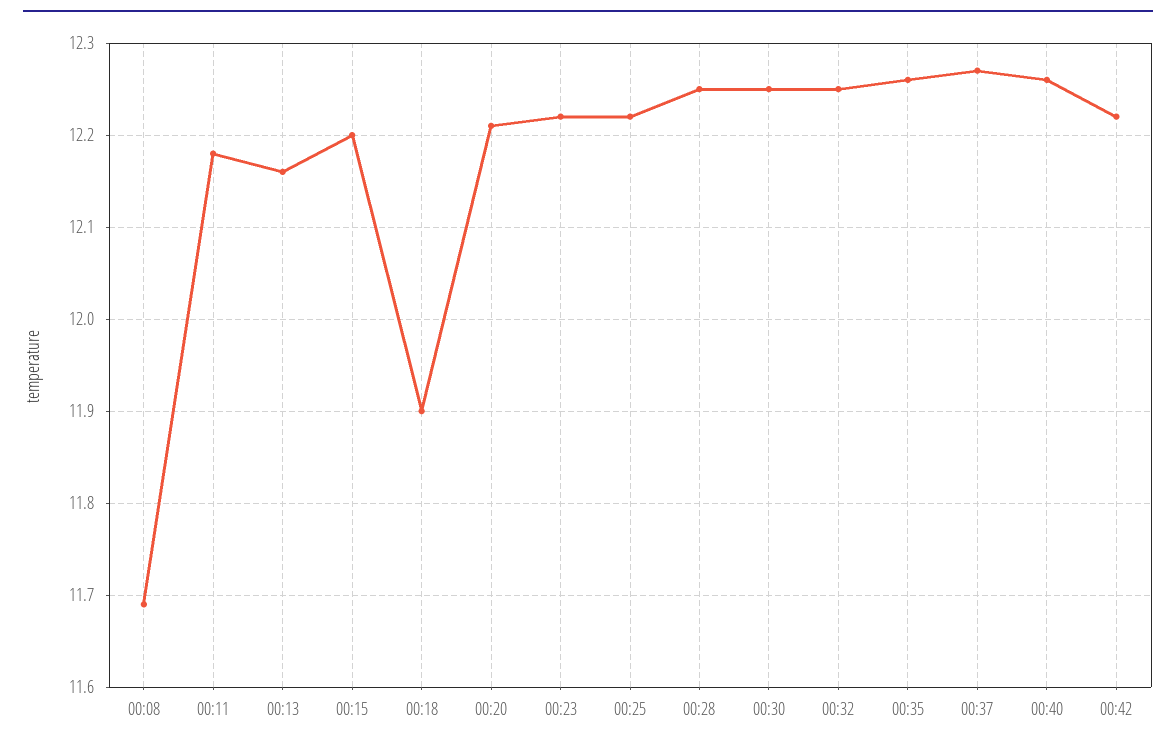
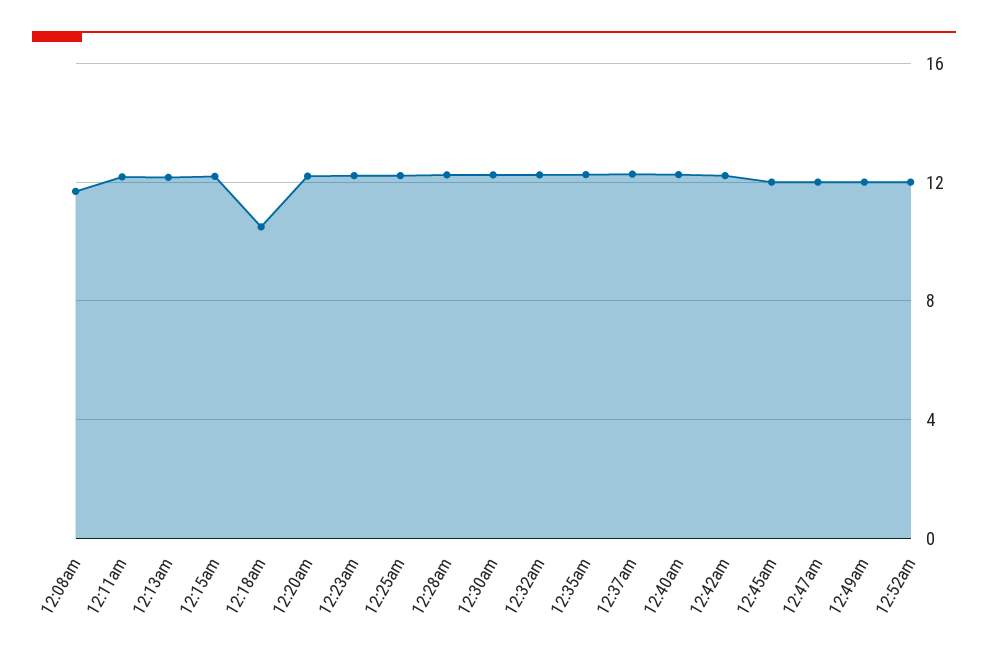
00:18: 11.9 -> 10.5
12:45am: none -> 12
12:47am: none -> 12
12:49am: none -> 12
12:52am: none -> 12

